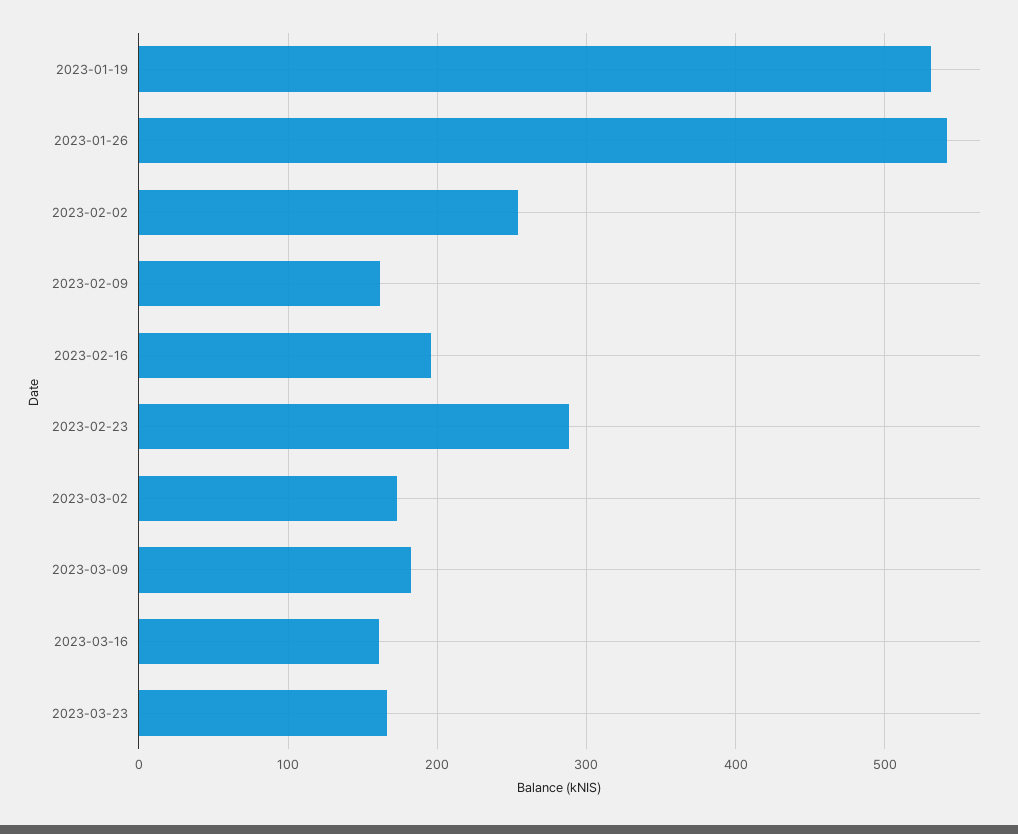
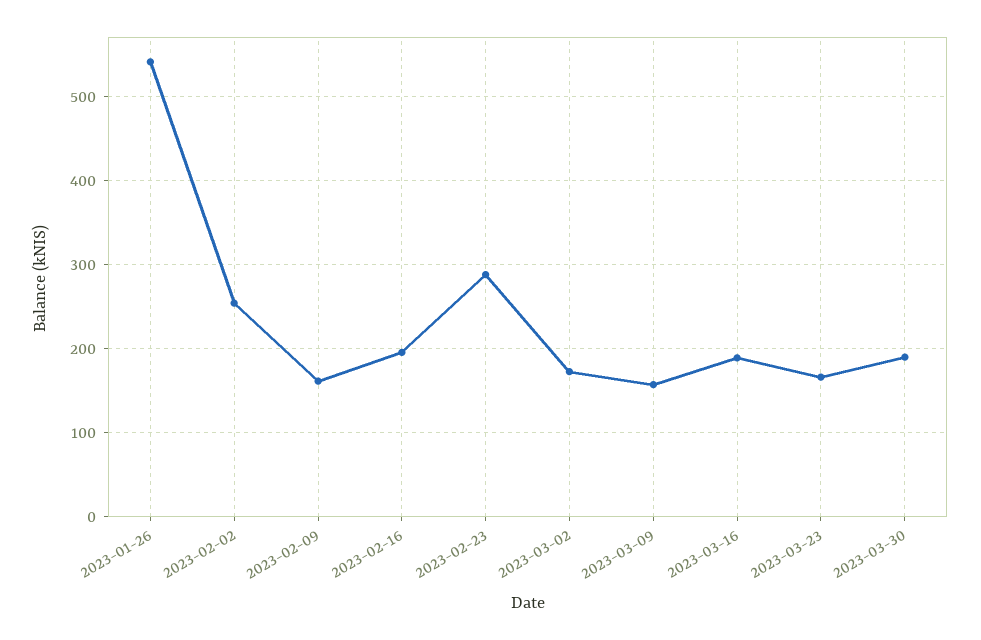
2023-01-19: 530 -> none
2023-03-09: 180 -> 160
2023-03-16: 160 -> 190
2023-03-30: none -> 190

